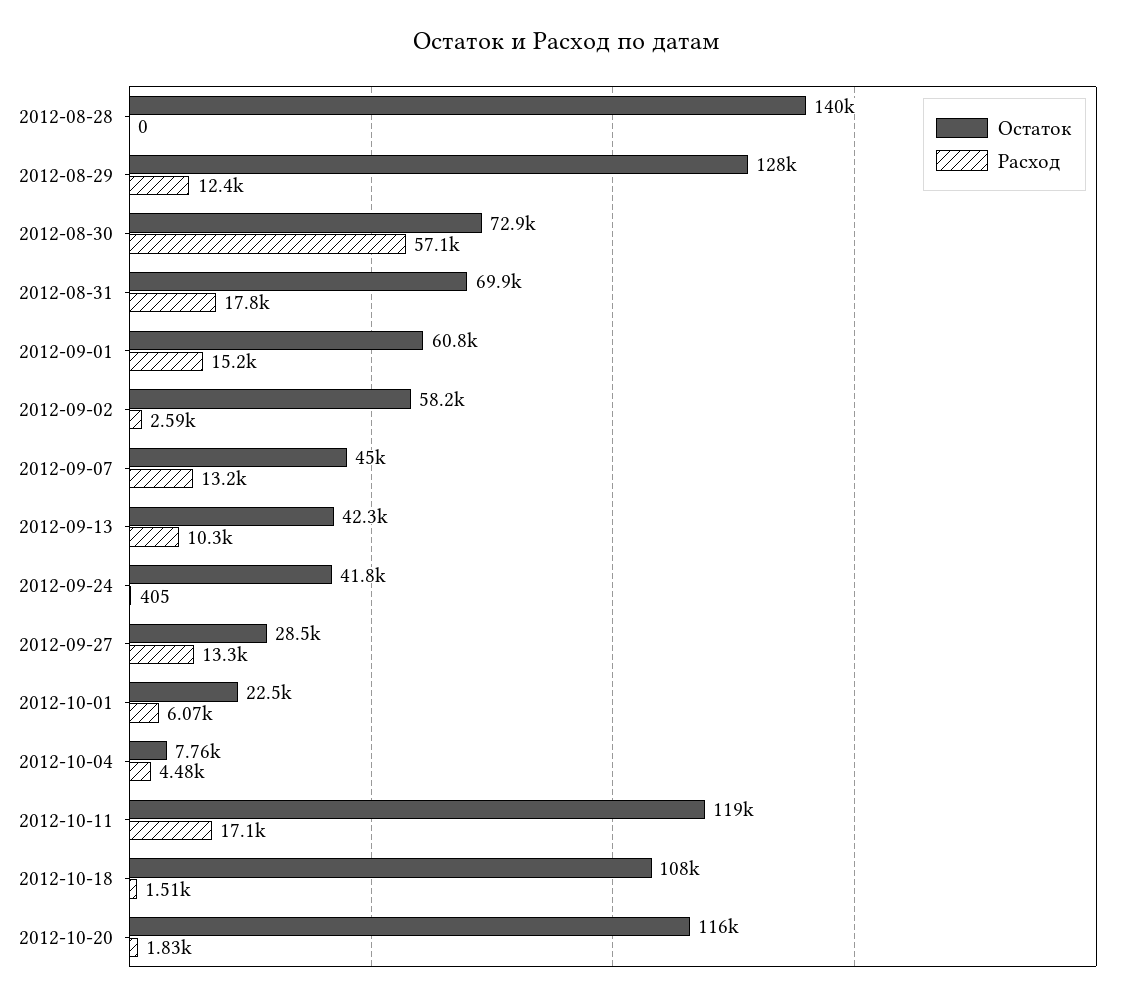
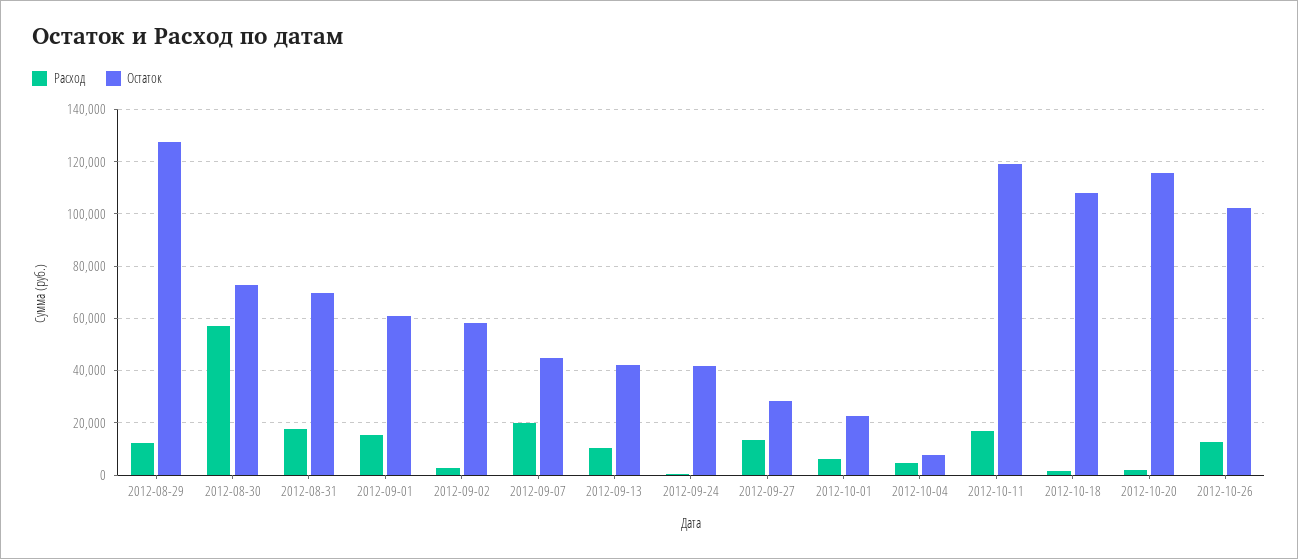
Остаток, 2012-08-28: 140000 -> none
Расход, 2012-08-28: 0 -> none
Расход, 2012-09-07: 13200 -> 20000
Расход, 2012-10-26: none -> 12500
Остаток, 2012-10-26: none -> 102500

